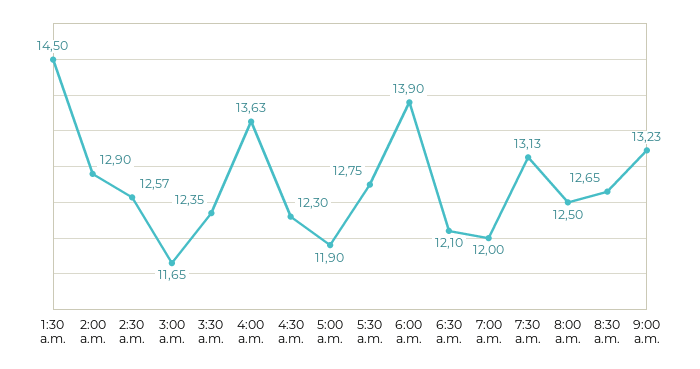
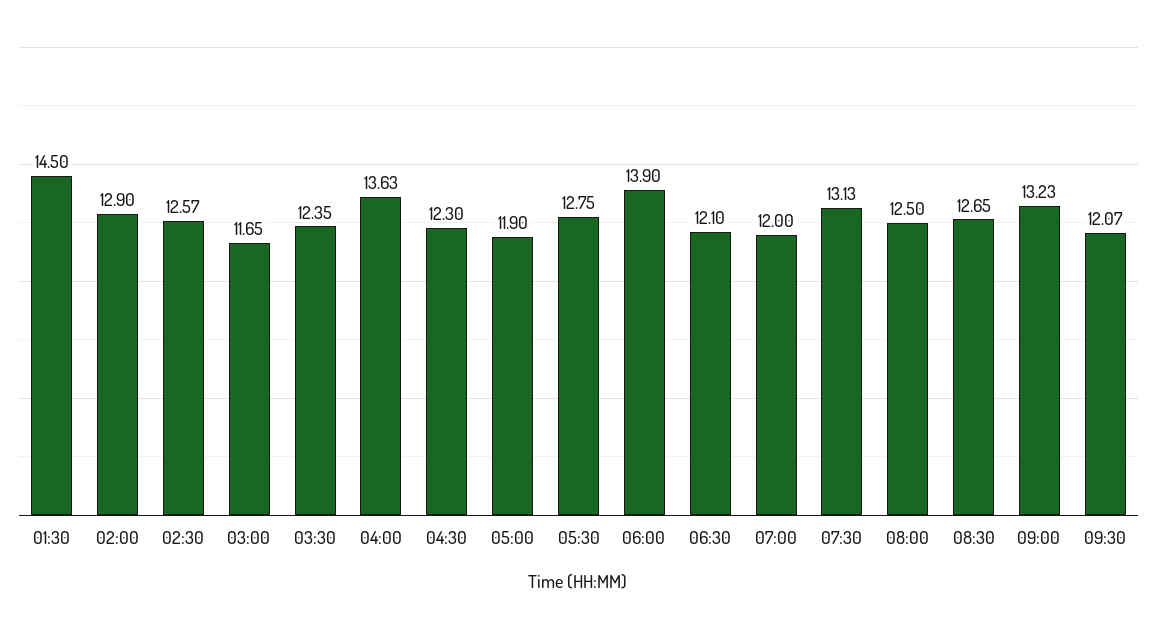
09:30: none -> 12.07

